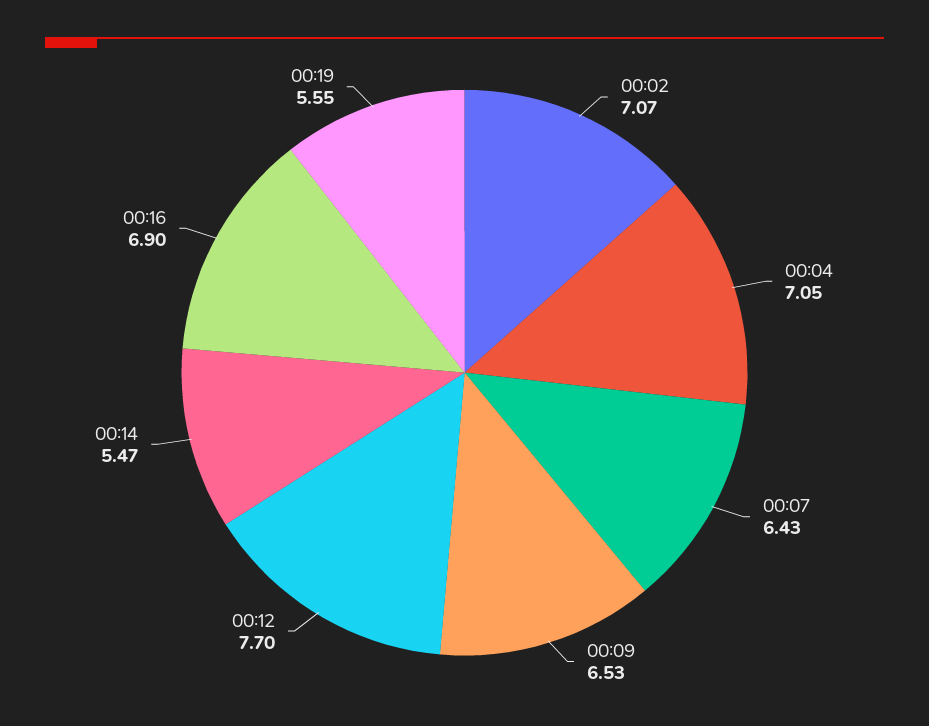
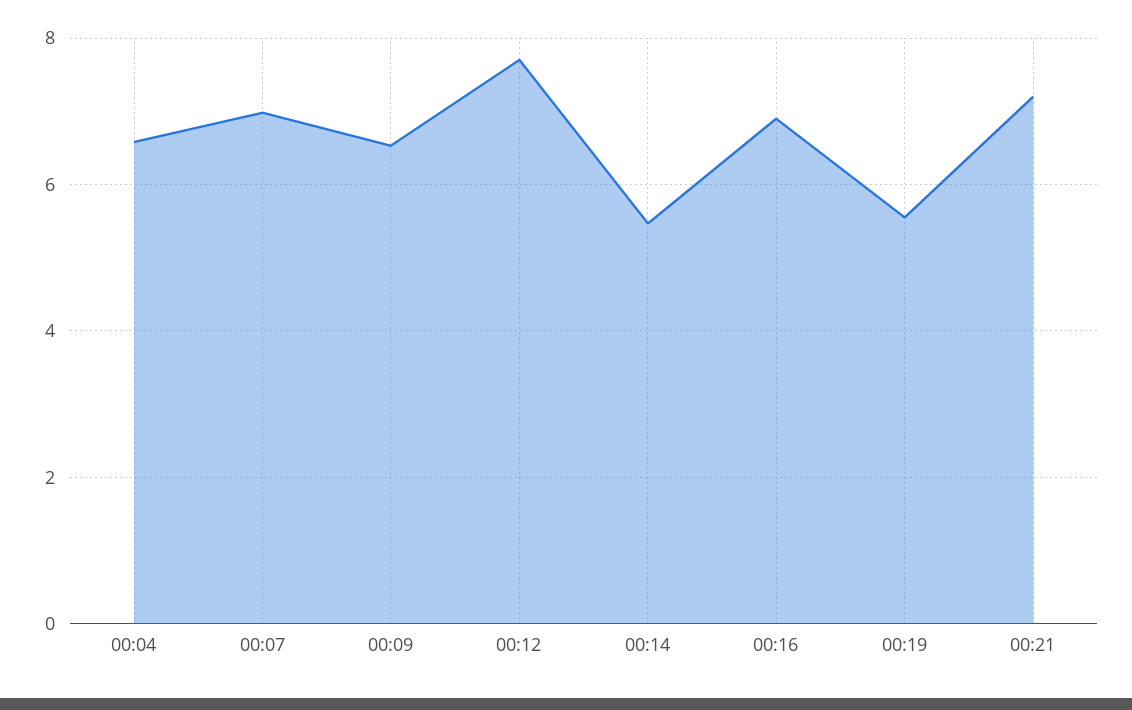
00:02: 7.07 -> none
00:04: 7.05 -> 6.6
00:07: 6.43 -> 7
00:21: none -> 7.2

